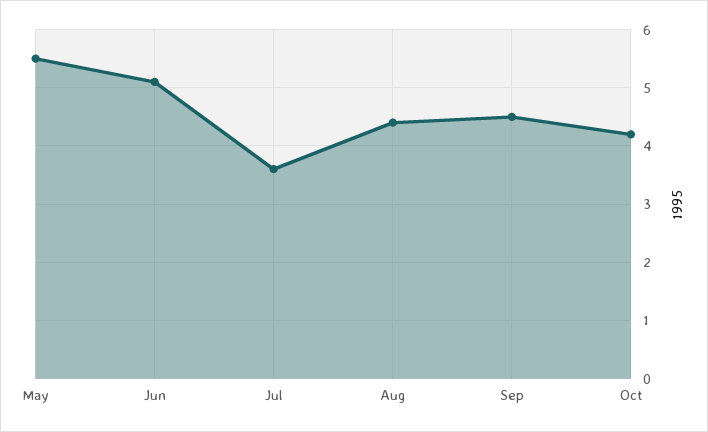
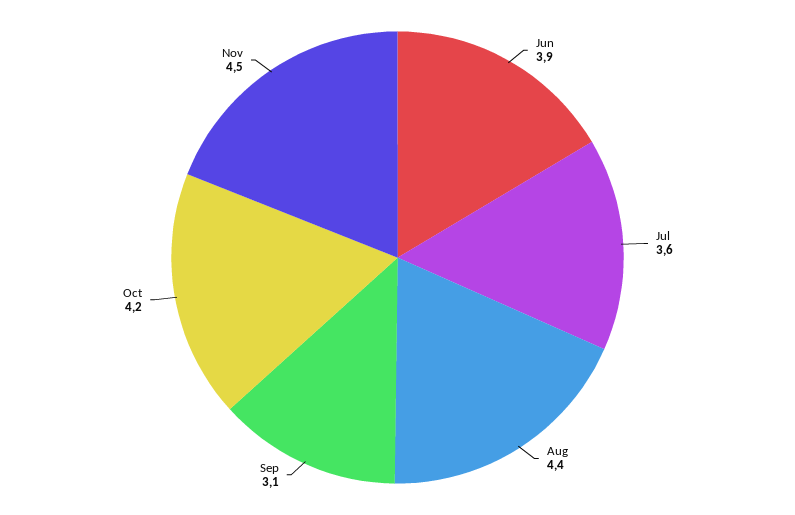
May: 5.5 -> none
Jun: 5 -> 3.9
Sep: 4.5 -> 3.1
Nov: none -> 4.5

